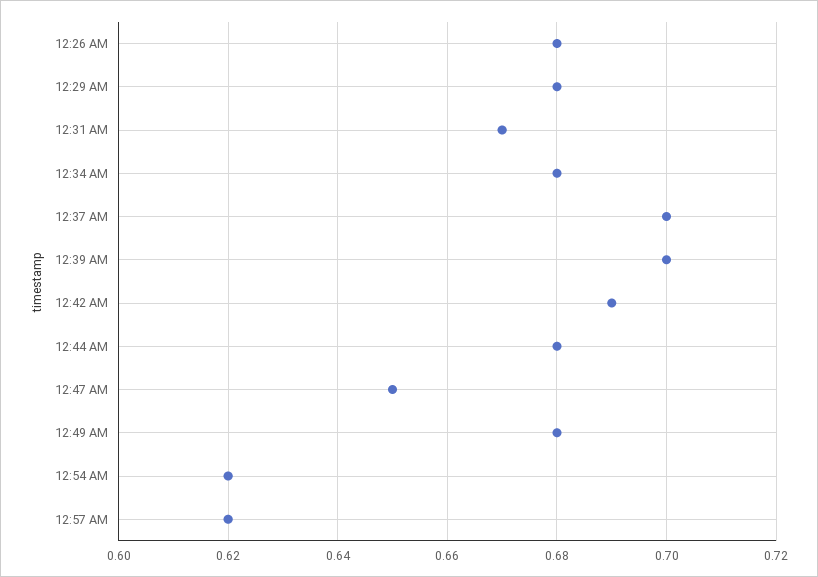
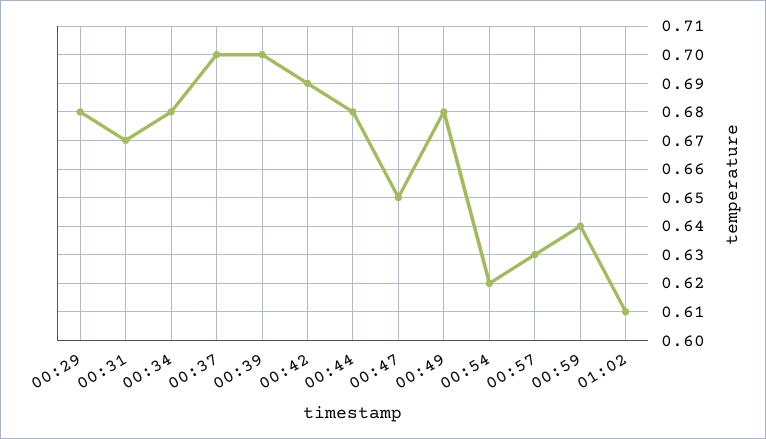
12:26 AM: 0.68 -> none
12:57 AM: 0.62 -> 0.63
00:59: none -> 0.64
01:02: none -> 0.61

